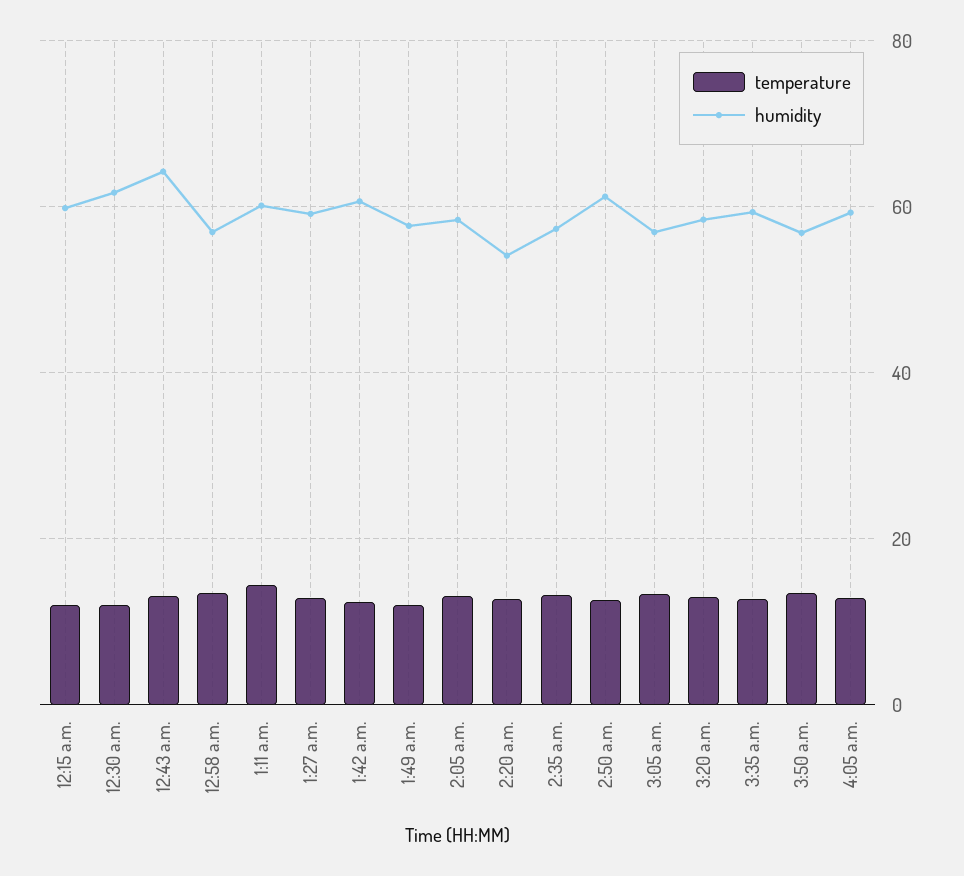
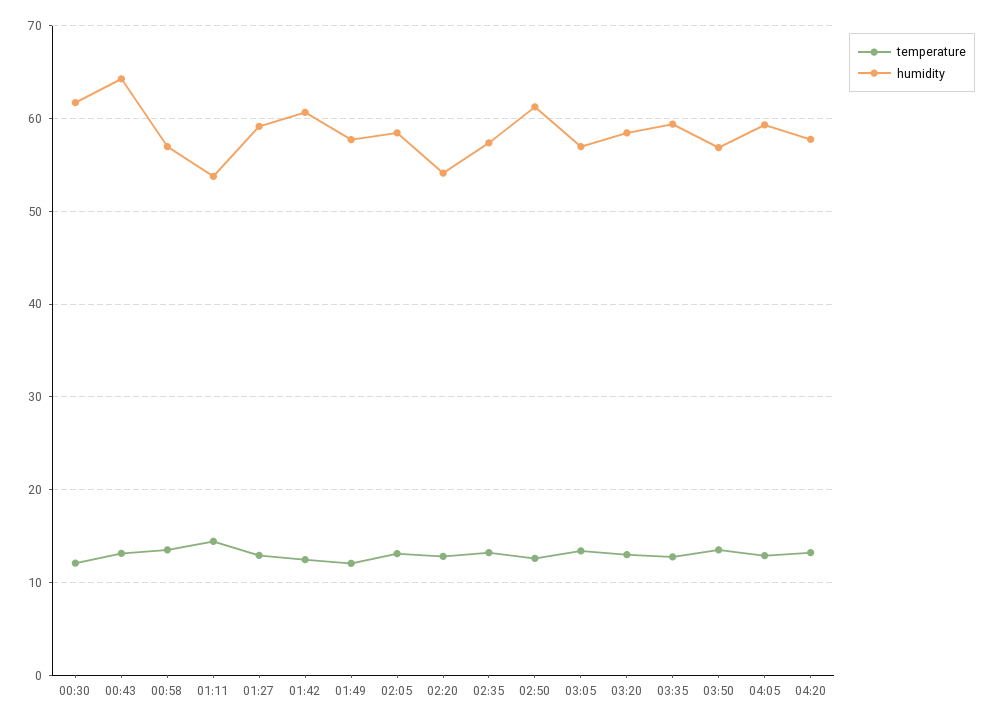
temperature, 12:15 a.m.: 12 -> none
humidity, 12:15 a.m.: 60 -> none
humidity, 1:11 a.m.: 60 -> 54
temperature, 04:20: none -> 13
humidity, 04:20: none -> 58

